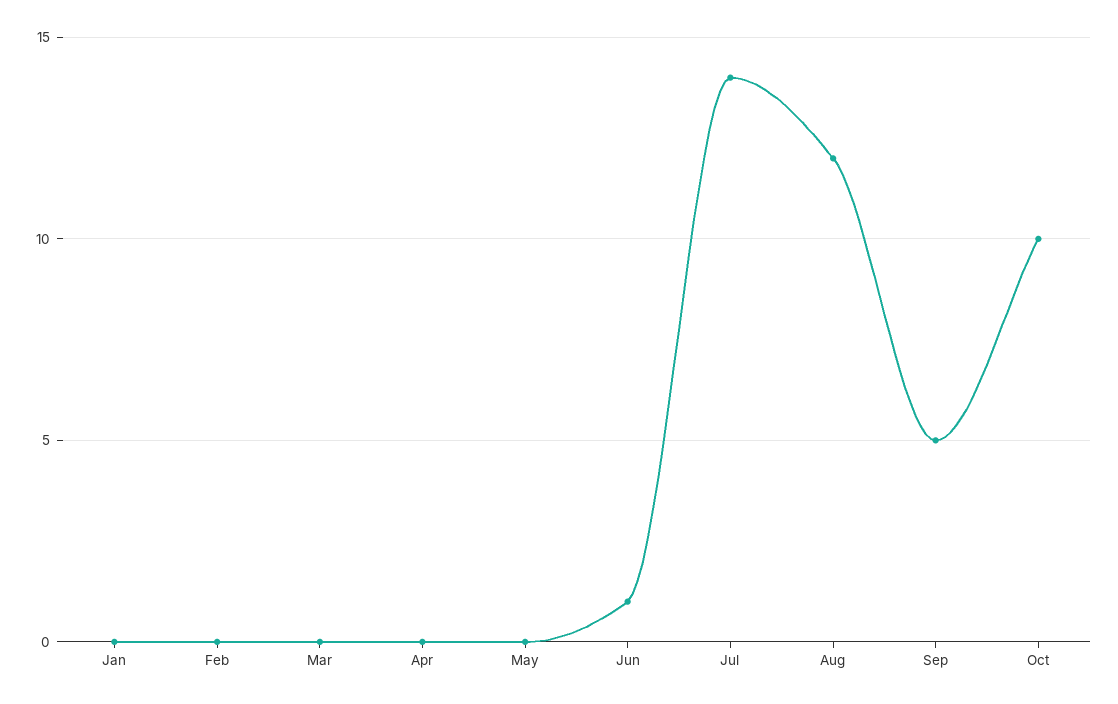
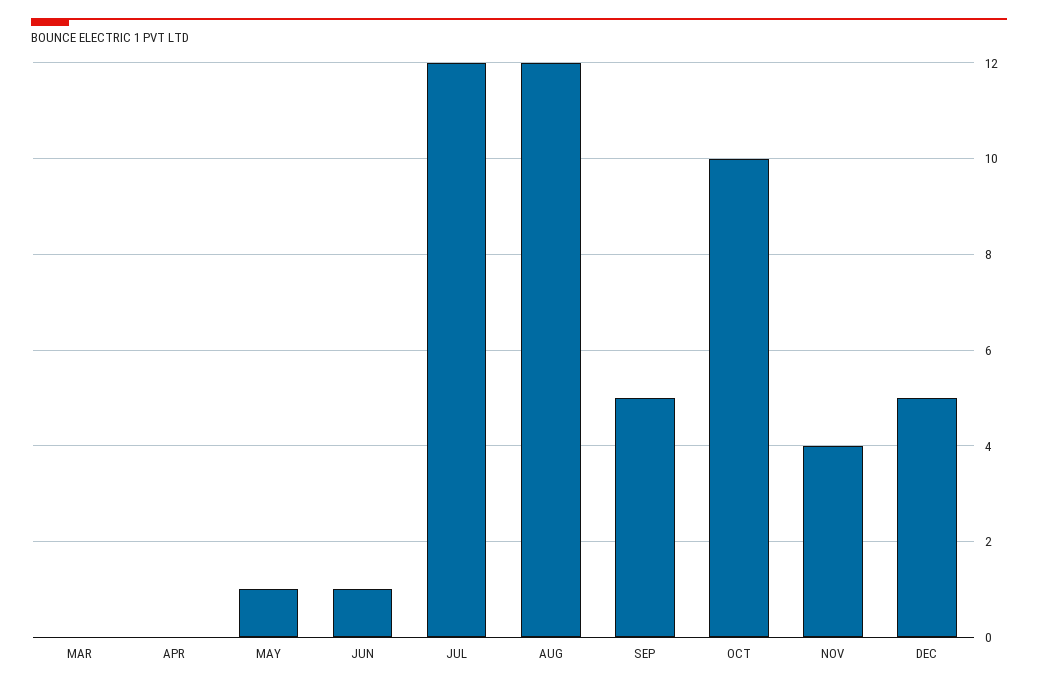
Jan: 0 -> none
Feb: 0 -> none
May: 0 -> 1
Jul: 14 -> 12
NOV: none -> 4
DEC: none -> 5

